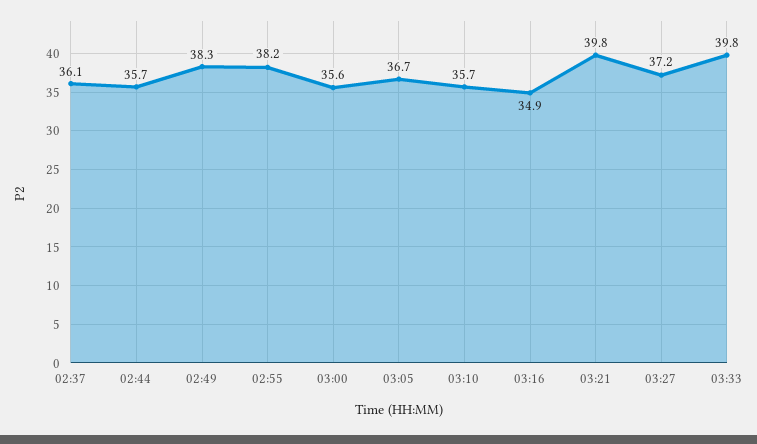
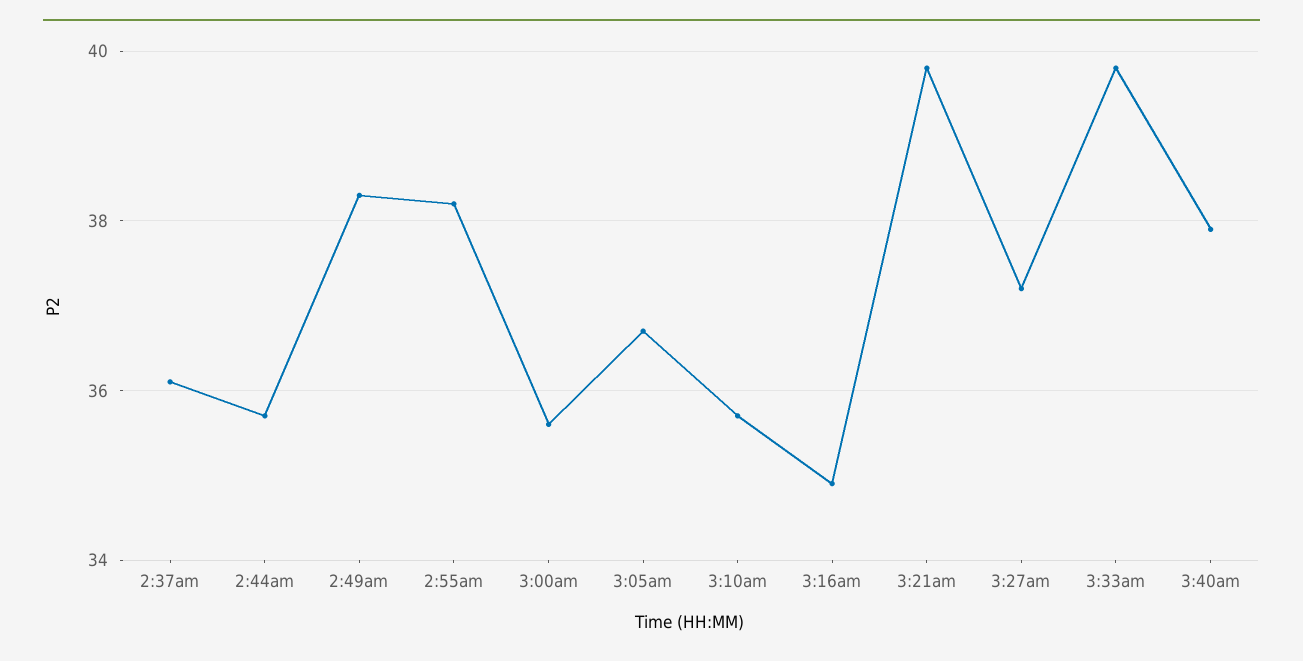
3:40am: none -> 38

